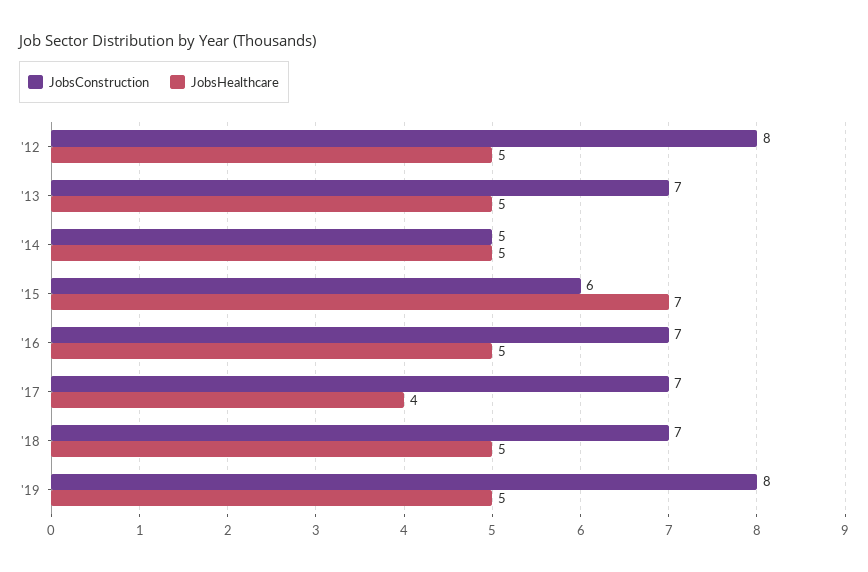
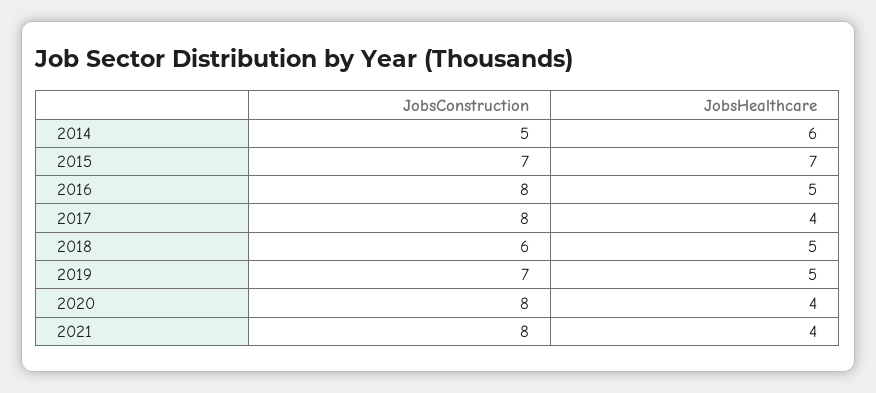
JobsConstruction, '12: 8 -> none
JobsHealthcare, '12: 5 -> none
JobsConstruction, '13: 7 -> none
JobsHealthcare, '13: 5 -> none
JobsHealthcare, '14: 5 -> 6
JobsConstruction, '15: 6 -> 7
JobsConstruction, '16: 7 -> 8
JobsConstruction, '17: 7 -> 8
JobsConstruction, '18: 7 -> 6
JobsConstruction, '19: 8 -> 7
JobsConstruction, 2020: none -> 8
JobsHealthcare, 2020: none -> 4
JobsConstruction, 2021: none -> 8
JobsHealthcare, 2021: none -> 4

